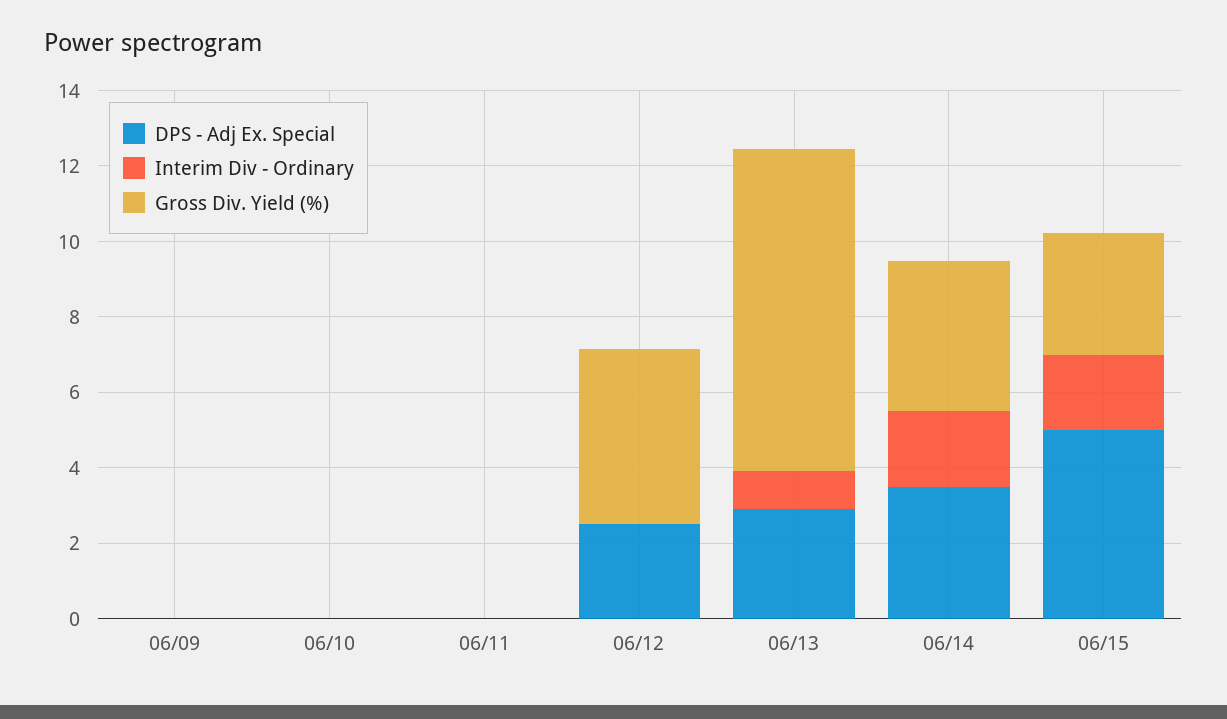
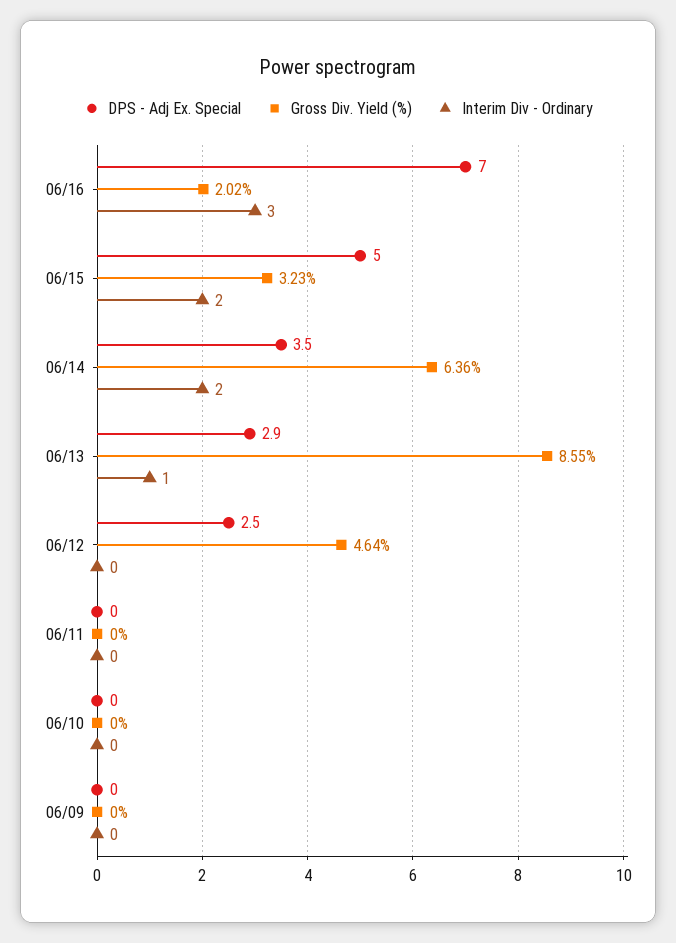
Gross Div. Yield (%), 06/14: 4 -> 6.36
DPS - Adj Ex. Special, 06/16: none -> 7
Gross Div. Yield (%), 06/16: none -> 2.02
Interim Div - Ordinary, 06/16: none -> 3

